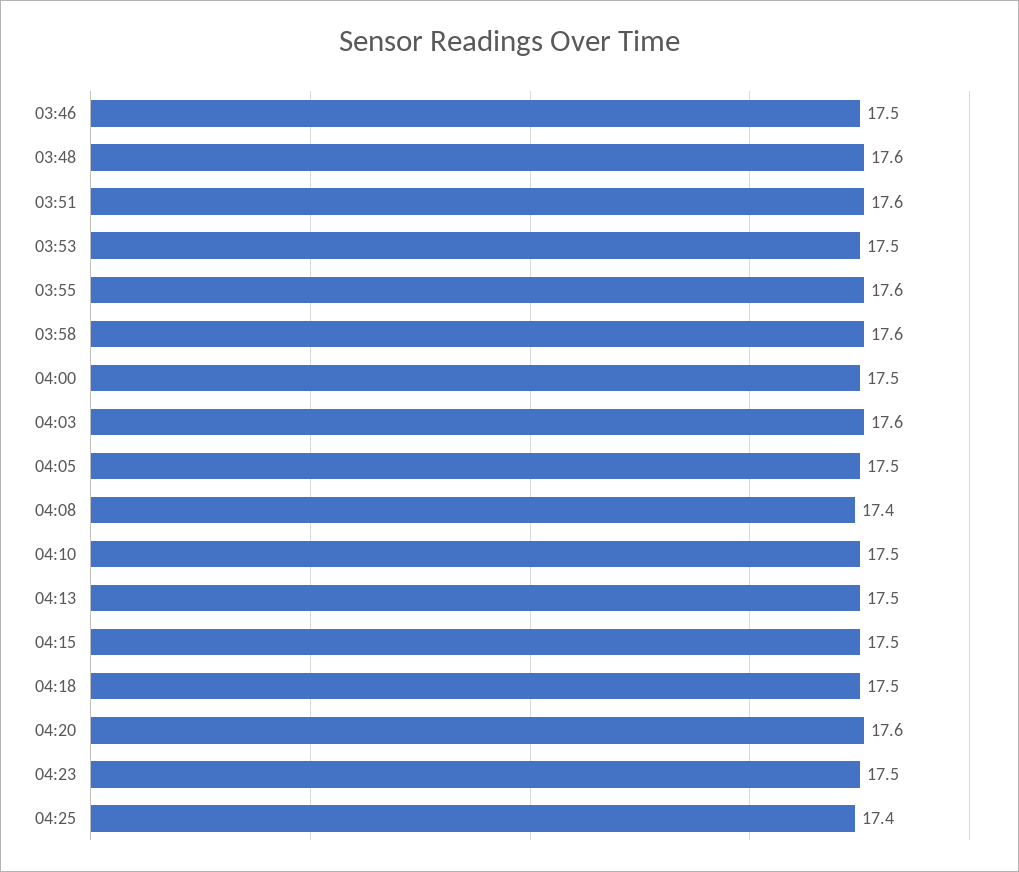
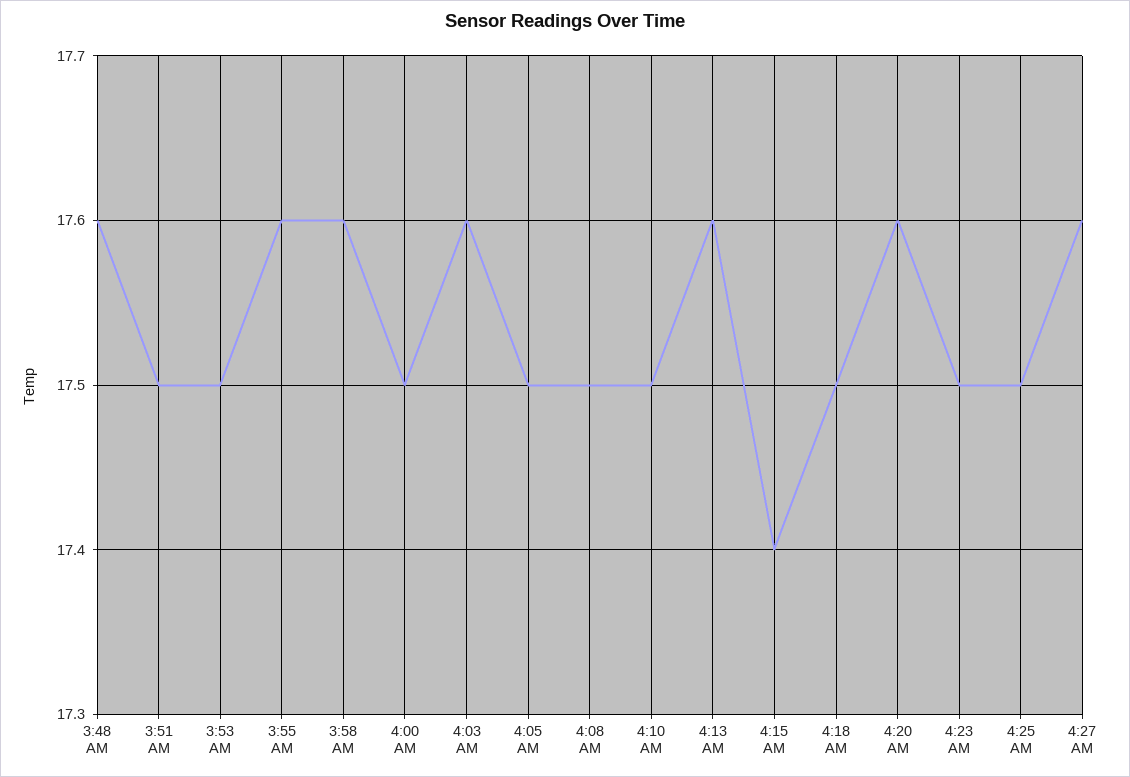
03:46: 17.5 -> none
03:51: 17.6 -> 17.5
04:08: 17.4 -> 17.5
04:13: 17.5 -> 17.6
04:15: 17.5 -> 17.4
04:25: 17.4 -> 17.5
4:27 AM: none -> 17.6

